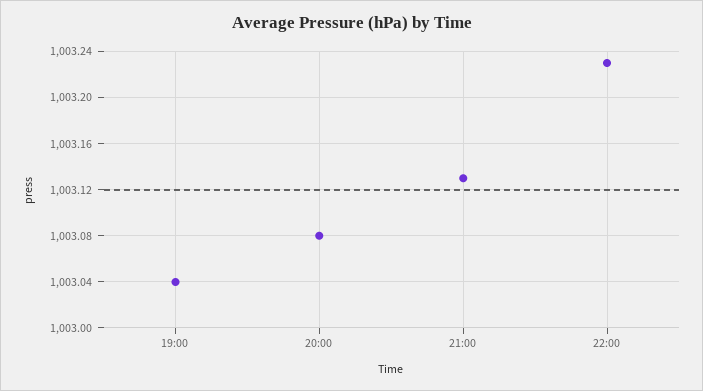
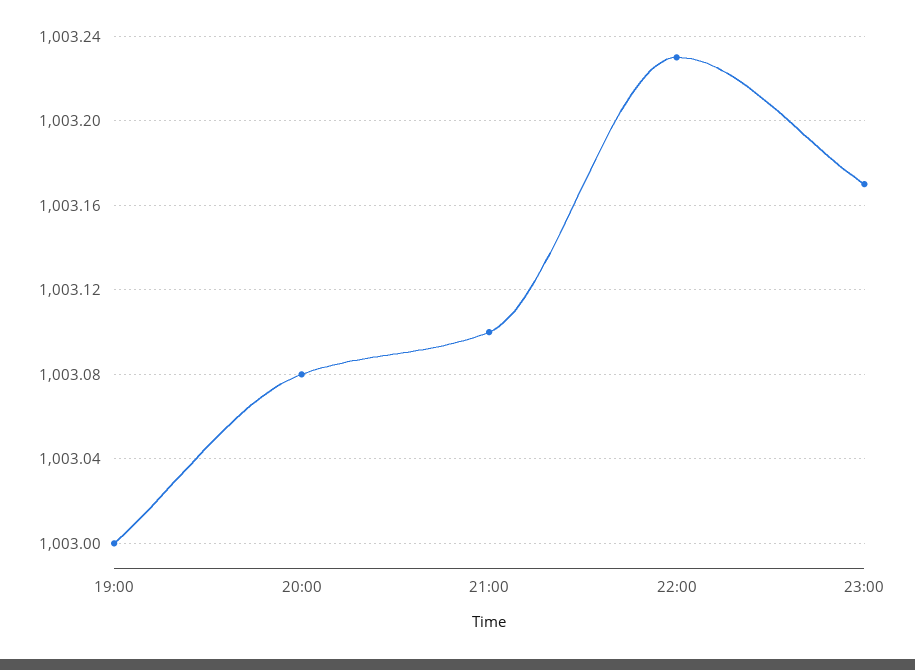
19:00: 1003.04 -> 1003
21:00: 1003.13 -> 1003.1
23:00: none -> 1003.17

